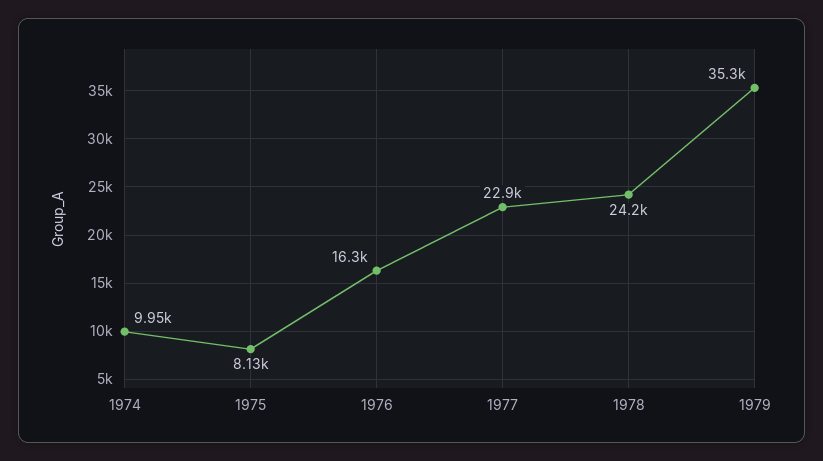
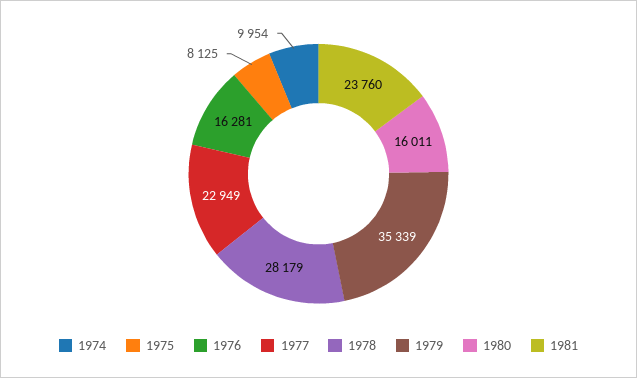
1978: 24200 -> 28179
1980: none -> 16011
1981: none -> 23760

